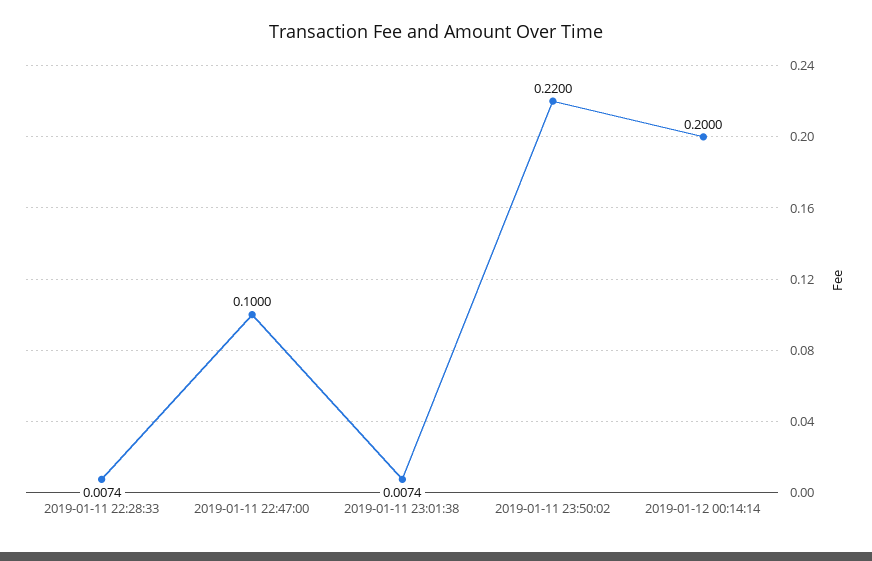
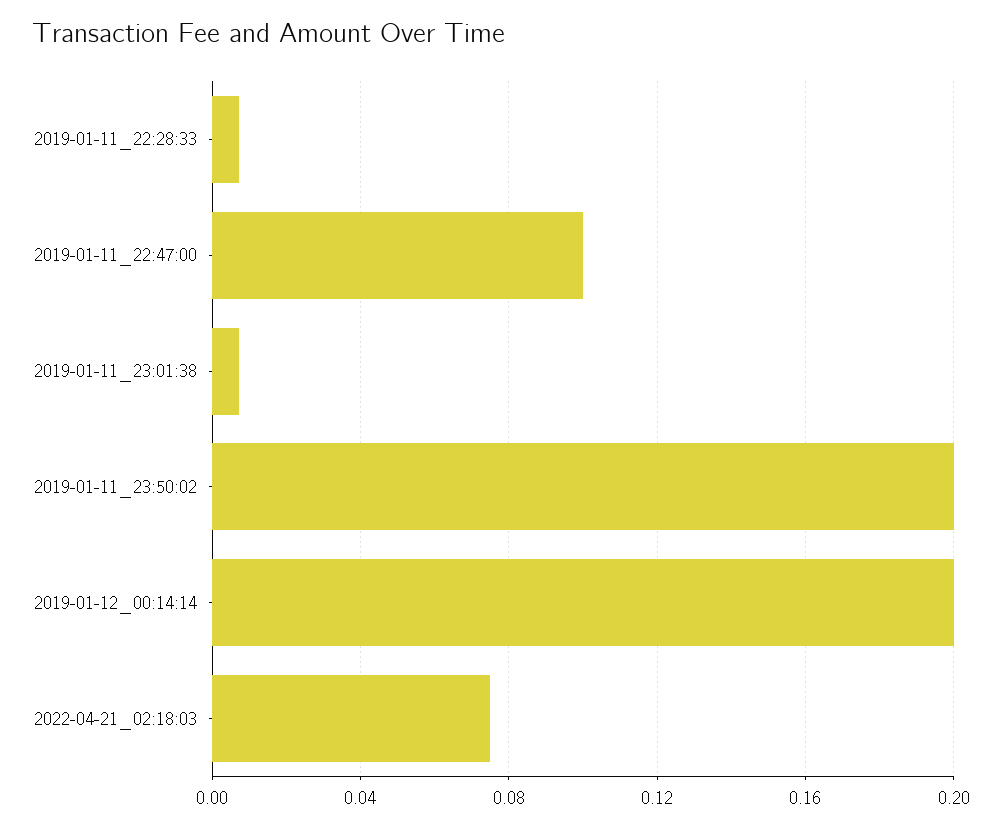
2019-01-11 23:50:02: 0.22 -> 0.2
2022-04-21_02:18:03: none -> 0.075

